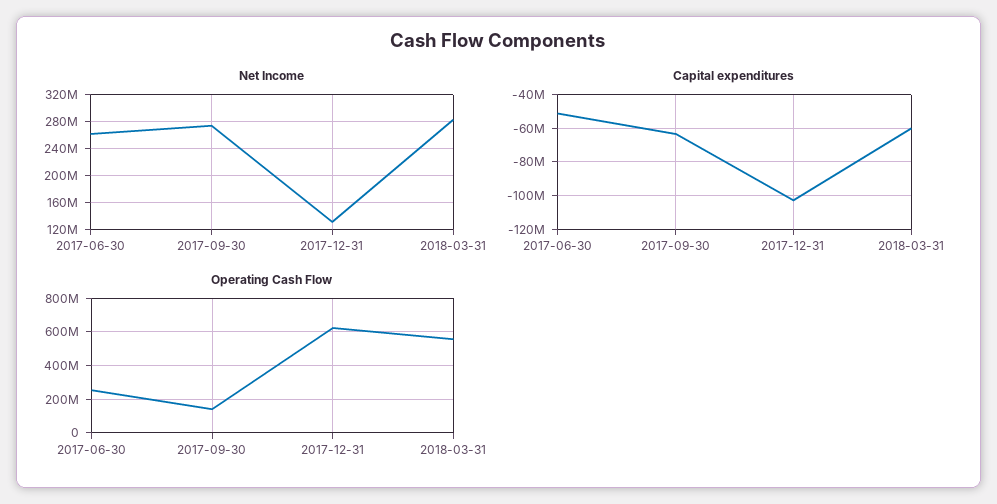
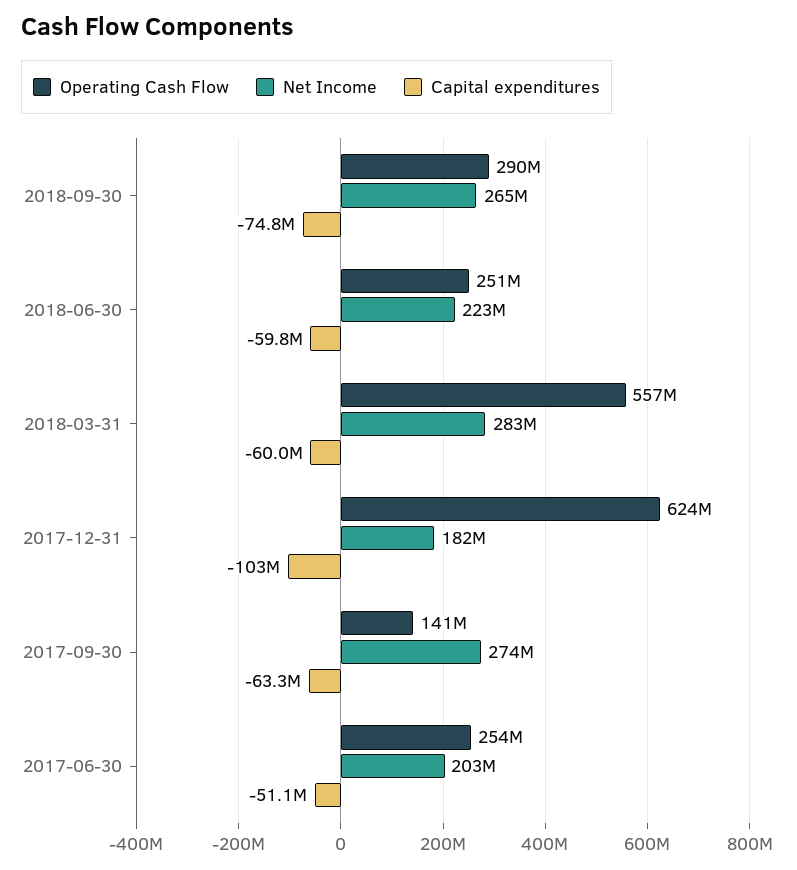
Net Income, 2017-06-30: 260000000 -> 203000000
Net Income, 2017-12-31: 130000000 -> 182000000
Operating Cash Flow, 2018-09-30: none -> 290000000
Net Income, 2018-09-30: none -> 265000000
Capital expenditures, 2018-09-30: none -> -74800000
Operating Cash Flow, 2018-06-30: none -> 251000000
Net Income, 2018-06-30: none -> 223000000
Capital expenditures, 2018-06-30: none -> -59800000

